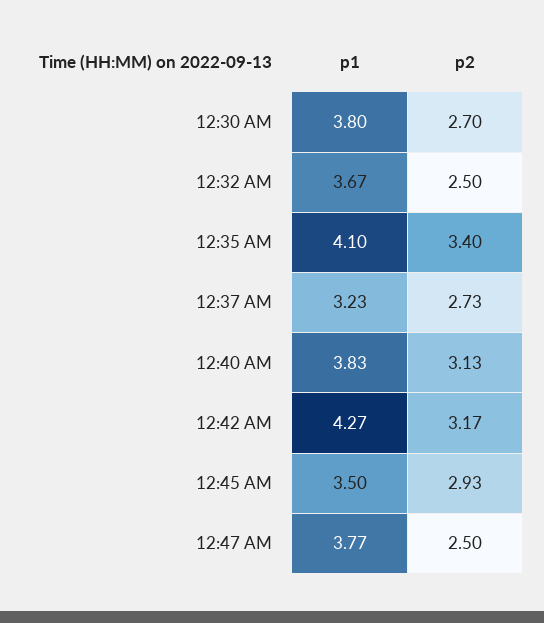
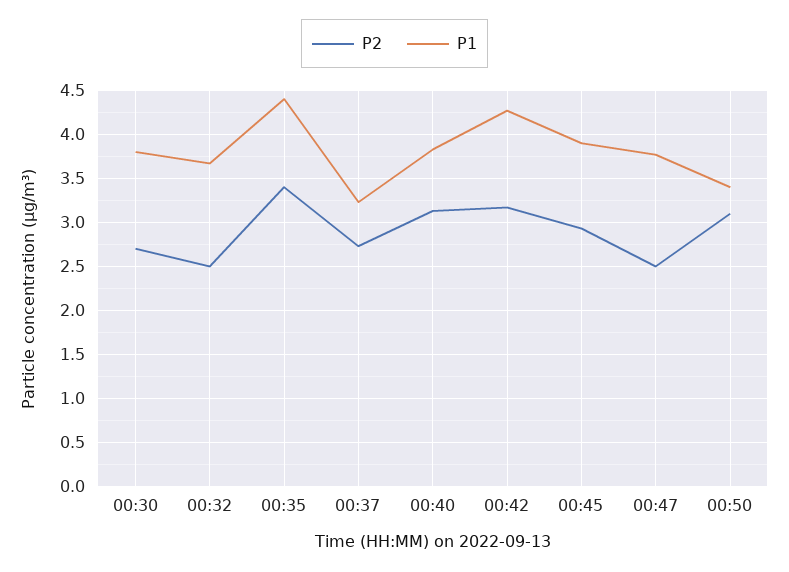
p1, 12:35 AM: 4.1 -> 4.4
p1, 12:45 AM: 3.5 -> 3.9
p2, 00:50: none -> 3.1
p1, 00:50: none -> 3.4

